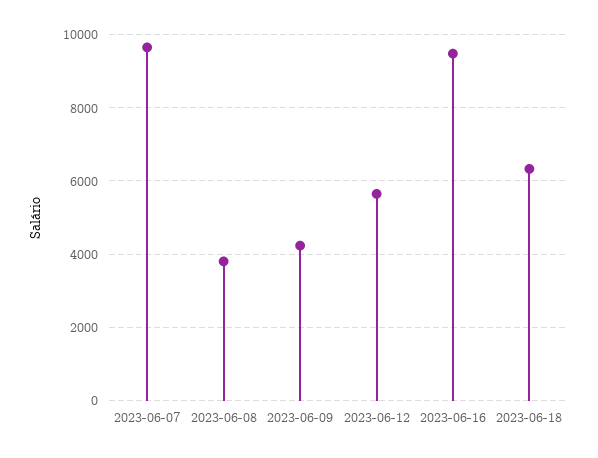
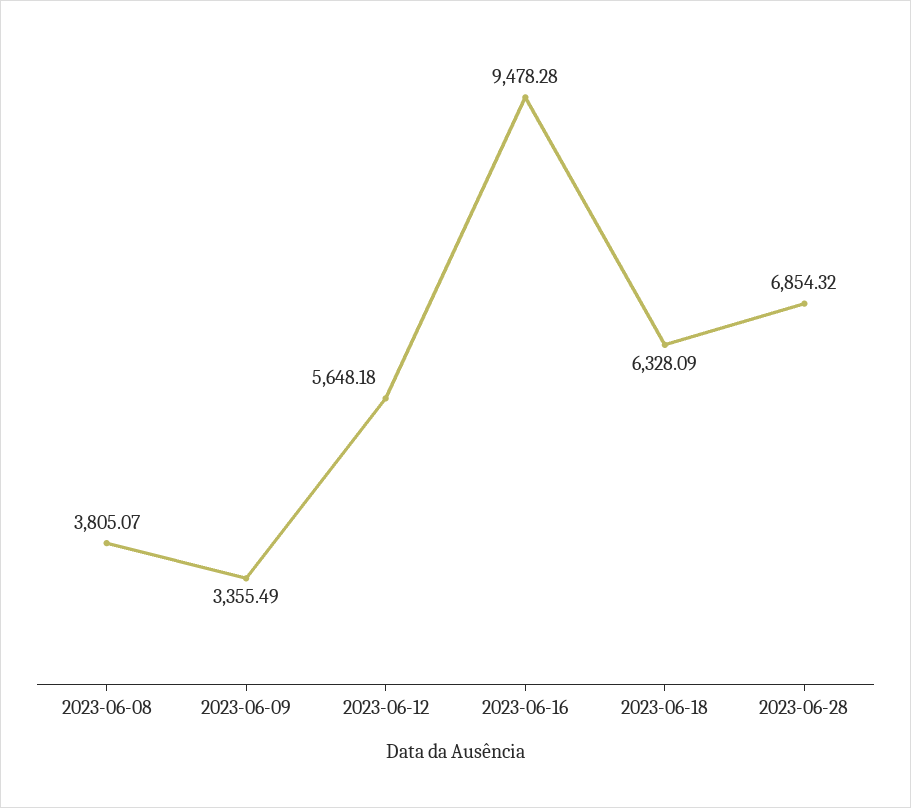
2023-06-07: 9600 -> none
2023-06-09: 4200 -> 3355.49
2023-06-28: none -> 6854.32

